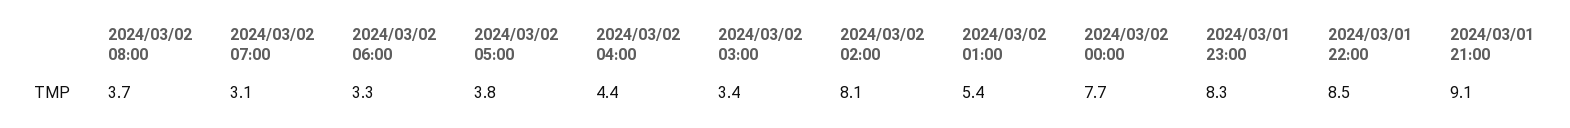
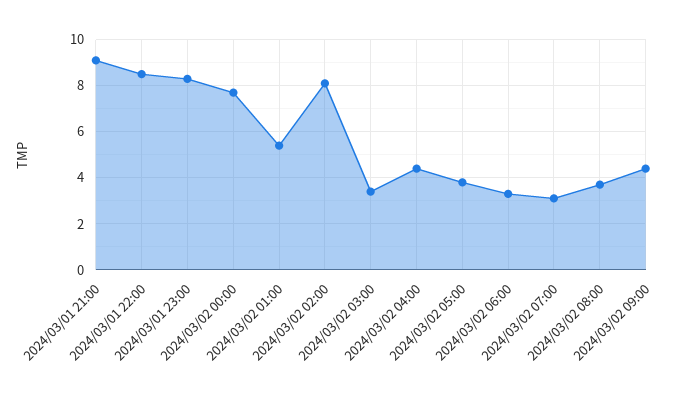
2024/03/02 09:00: none -> 4.5

